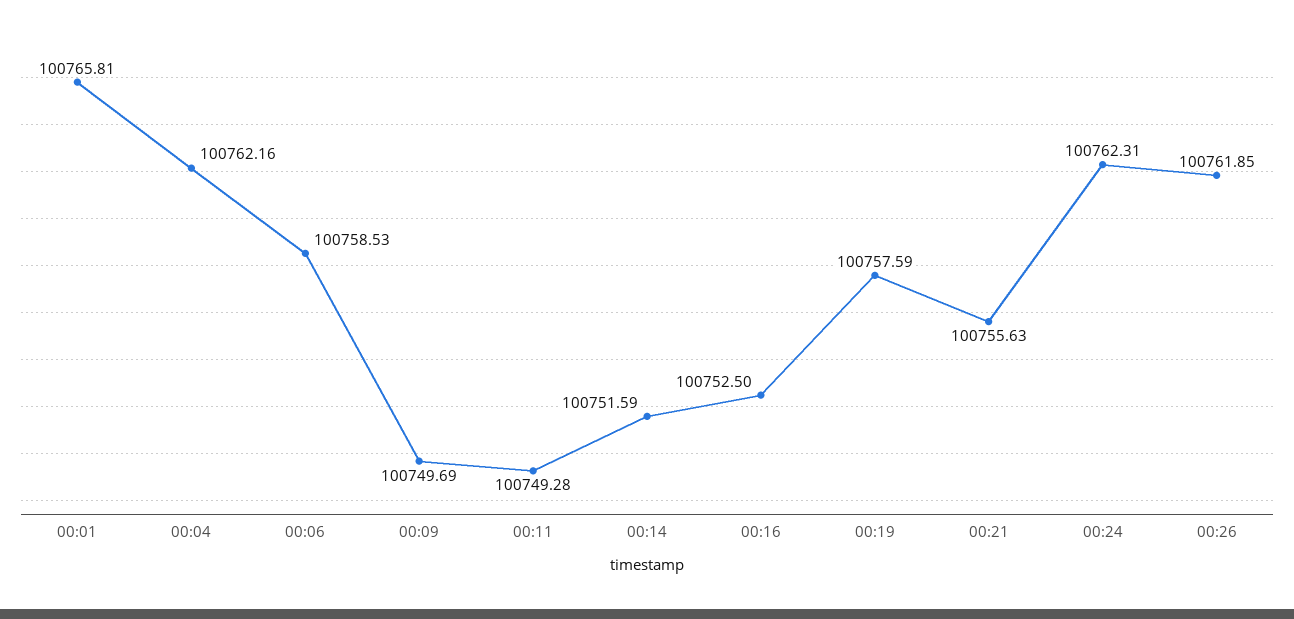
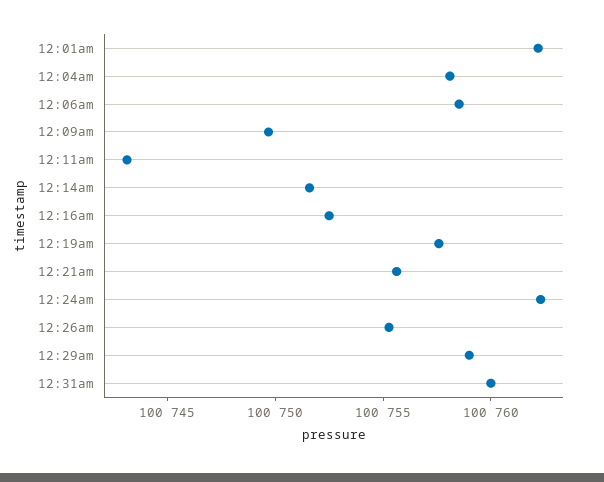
00:01: 100765.81 -> 100762
00:04: 100762.16 -> 100758
00:11: 100749.28 -> 100743
00:26: 100761.85 -> 100755
12:29am: none -> 100759
12:31am: none -> 100760

